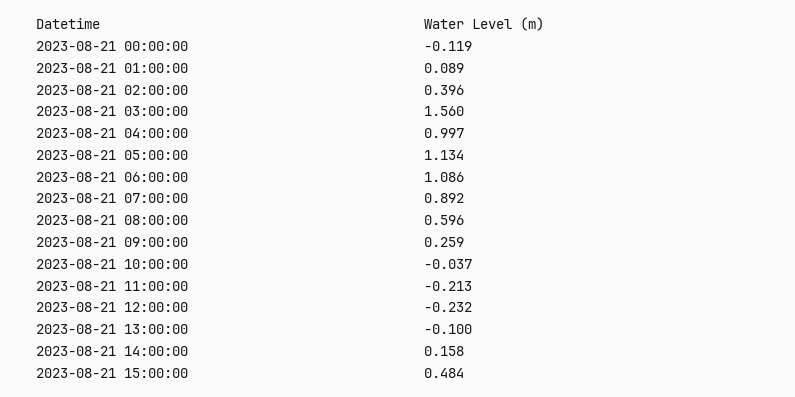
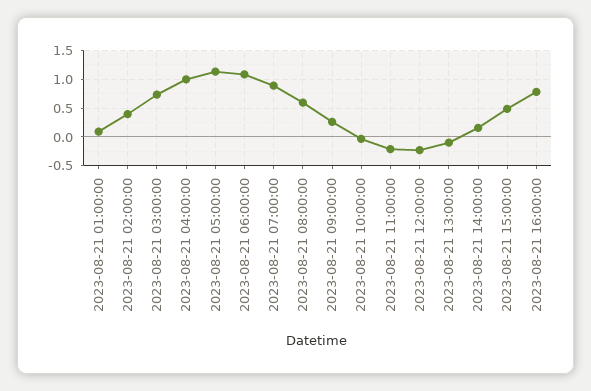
2023-08-21 00:00:00: -0.119 -> none
2023-08-21 03:00:00: 1.56 -> 0.75
2023-08-21 16:00:00: none -> 0.75

